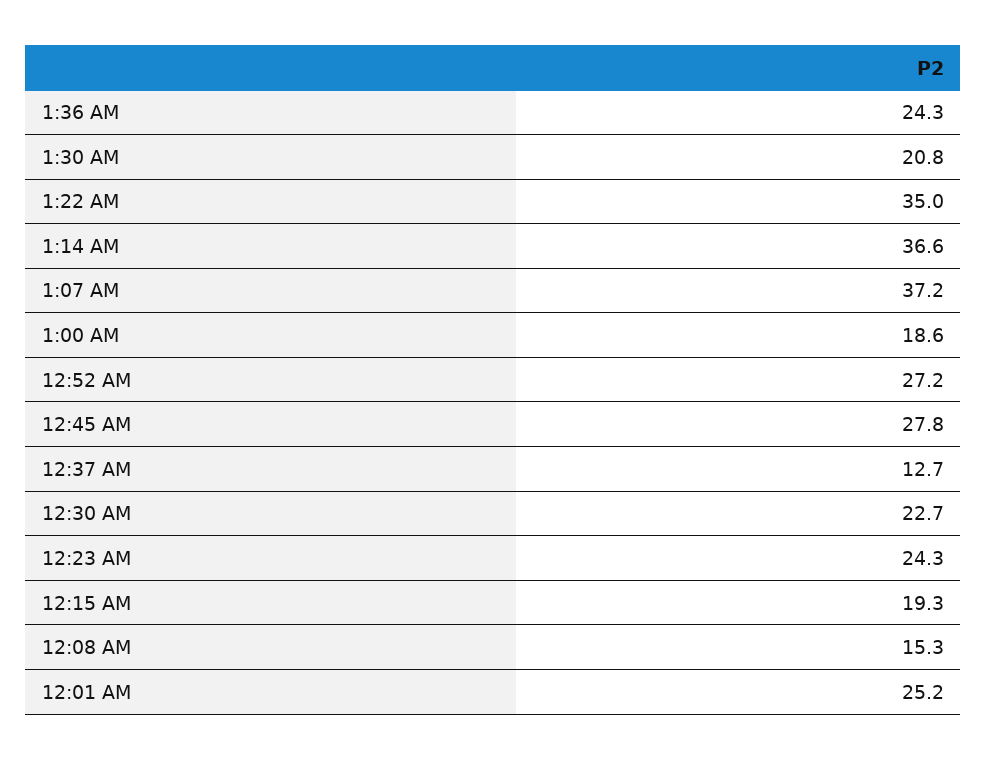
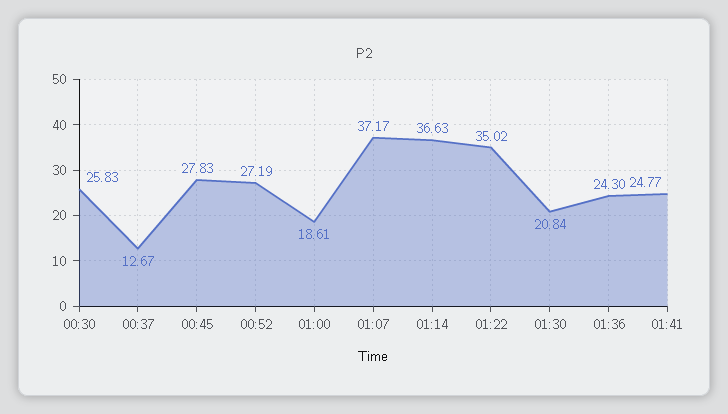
12:30 AM: 22.7 -> 25.83
12:23 AM: 24.3 -> none
12:15 AM: 19.3 -> none
12:08 AM: 15.3 -> none
12:01 AM: 25.2 -> none
01:41: none -> 24.77

